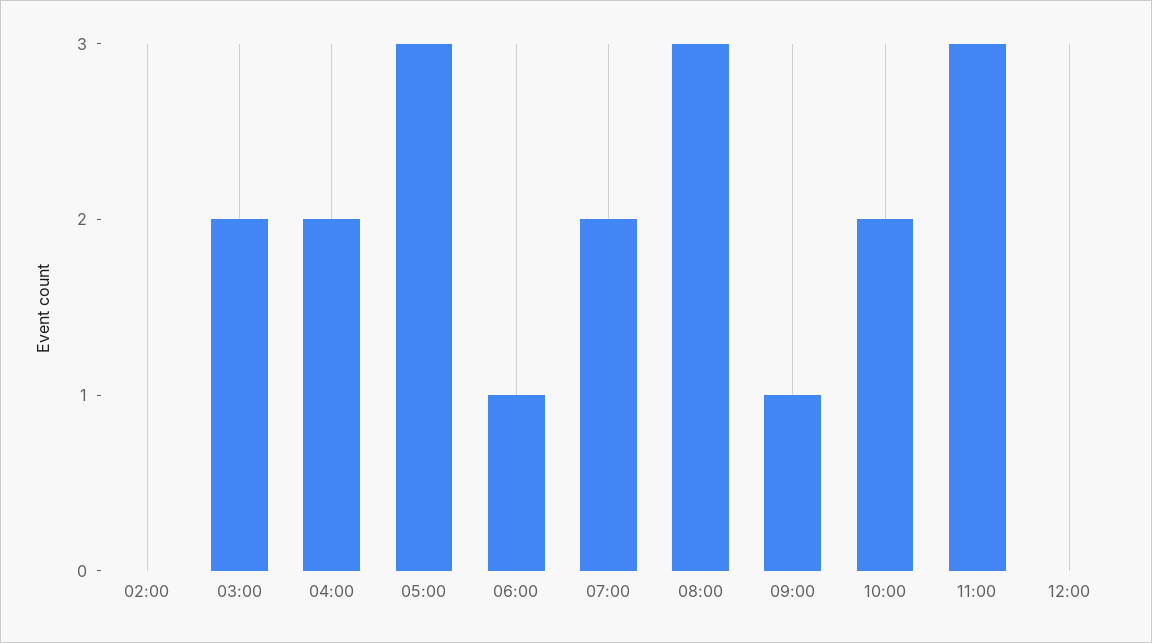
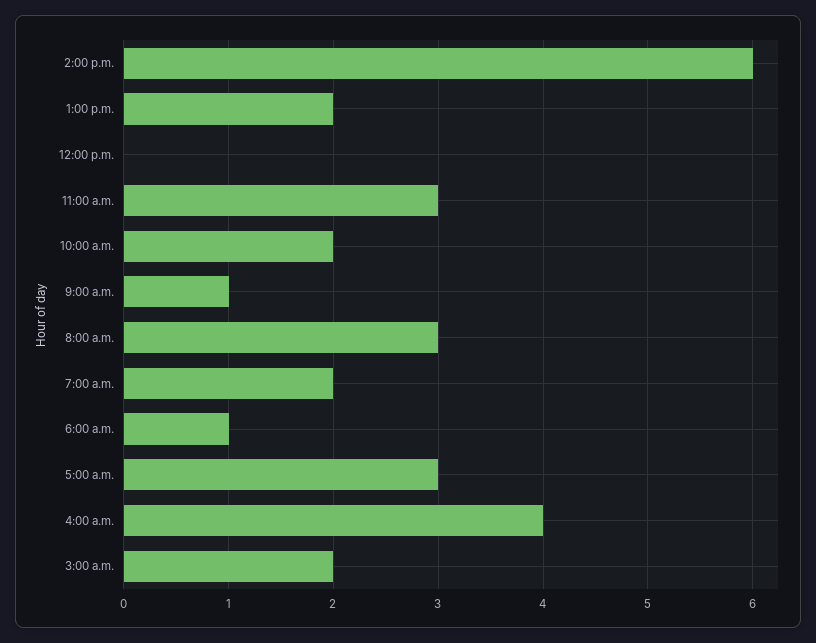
02:00: 0 -> none
04:00: 2 -> 4
2:00 p.m.: none -> 6
1:00 p.m.: none -> 2

